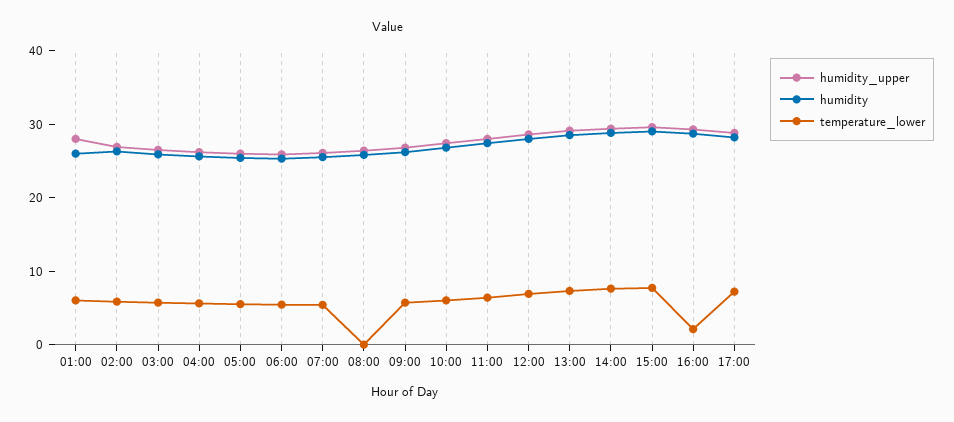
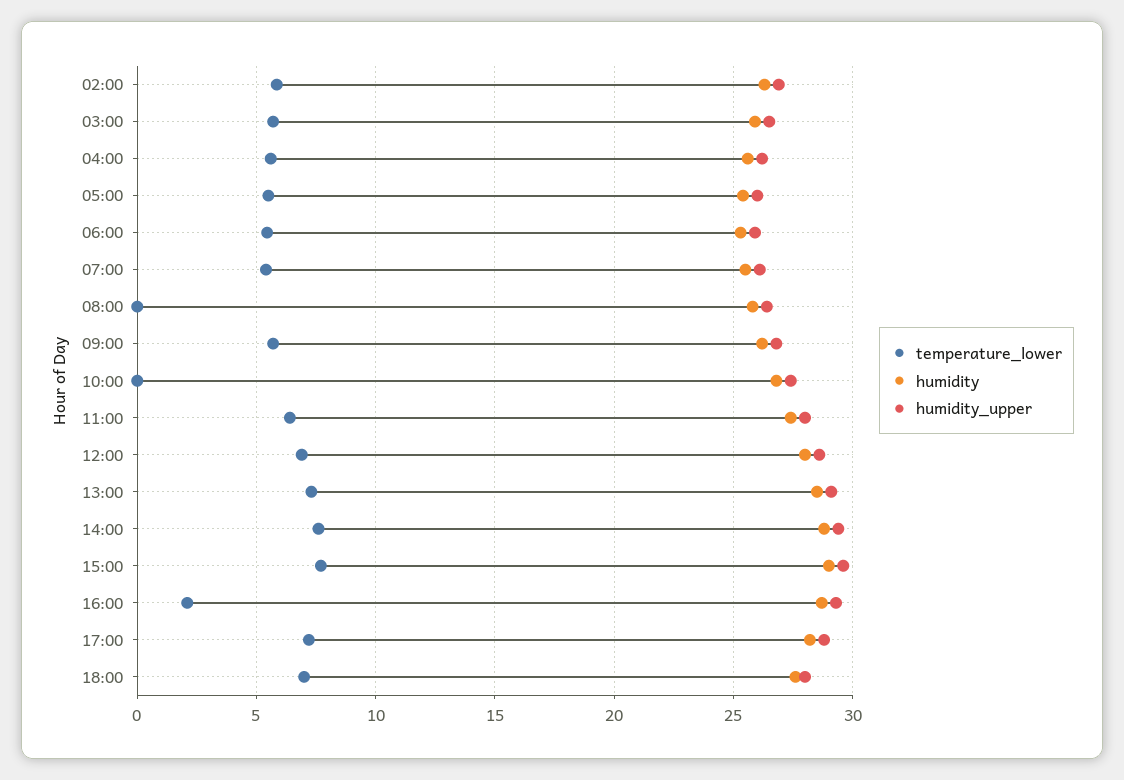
humidity_upper, 01:00: 28 -> none
humidity, 01:00: 26 -> none
temperature_lower, 01:00: 6 -> none
temperature_lower, 10:00: 6 -> 0
temperature_lower, 18:00: none -> 7
humidity, 18:00: none -> 27.5
humidity_upper, 18:00: none -> 28

